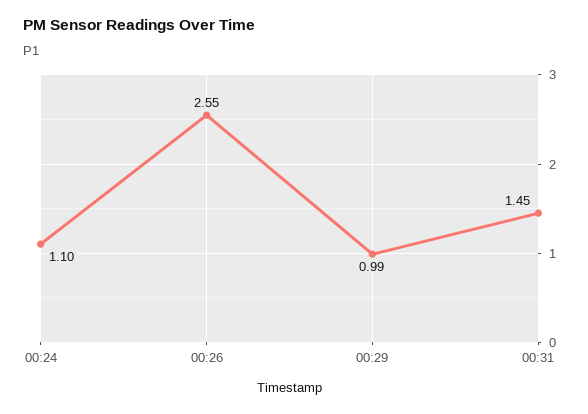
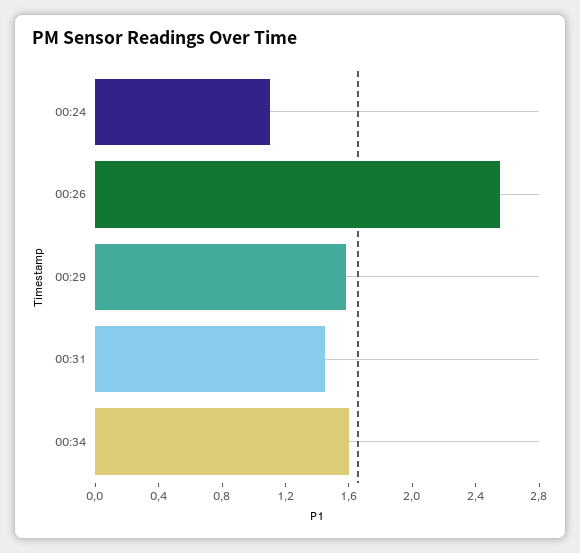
00:29: 0.99 -> 1.6
00:34: none -> 1.6

